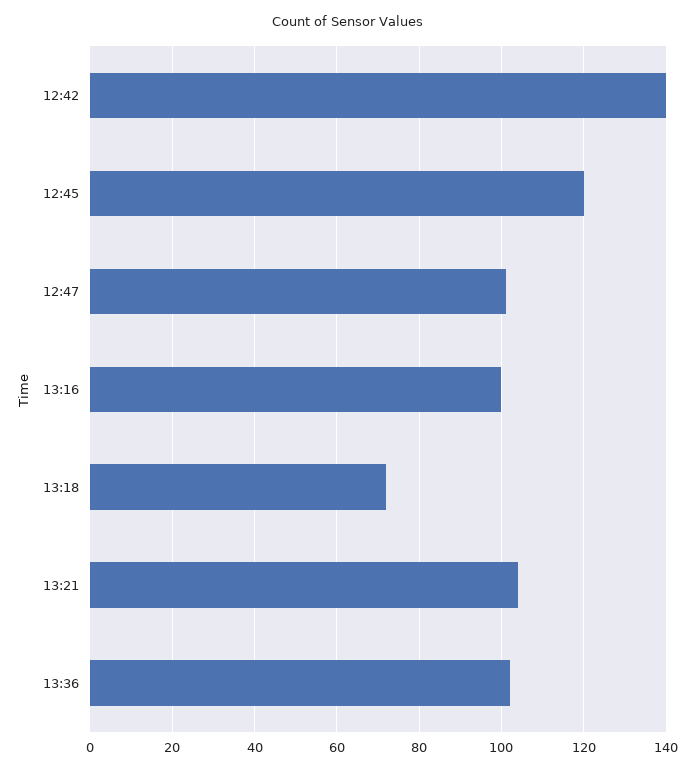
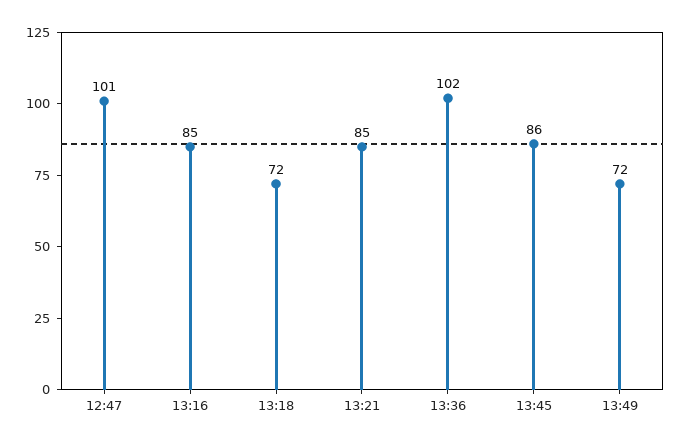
12:42: 140 -> none
12:45: 120 -> none
13:16: 100 -> 85
13:21: 105 -> 85
13:45: none -> 86
13:49: none -> 72

